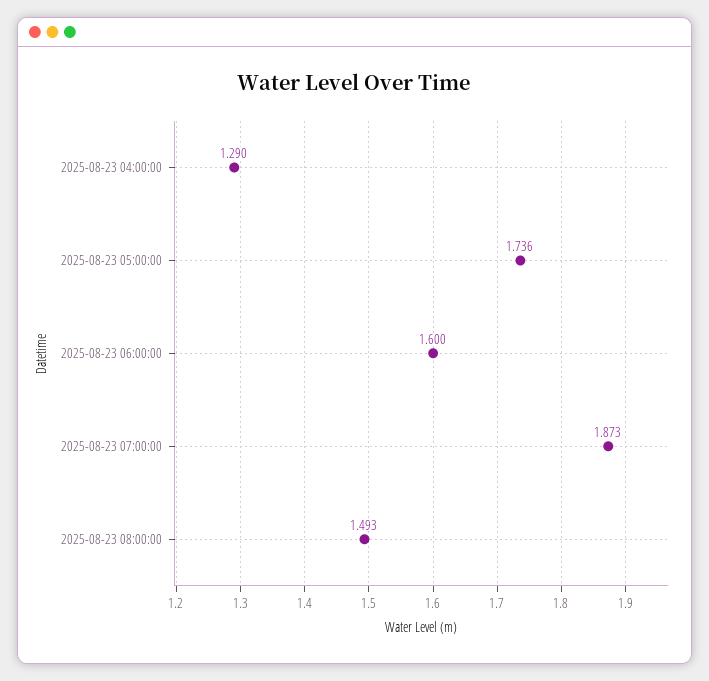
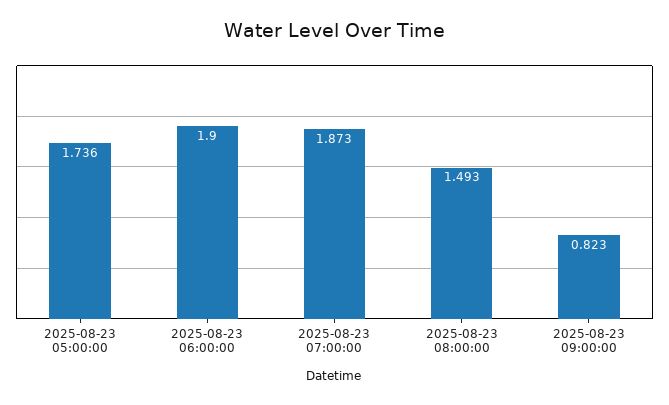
2025-08-23 04:00:00: 1.29 -> none
2025-08-23 06:00:00: 1.6 -> 1.9
2025-08-23 09:00:00: none -> 0.823

